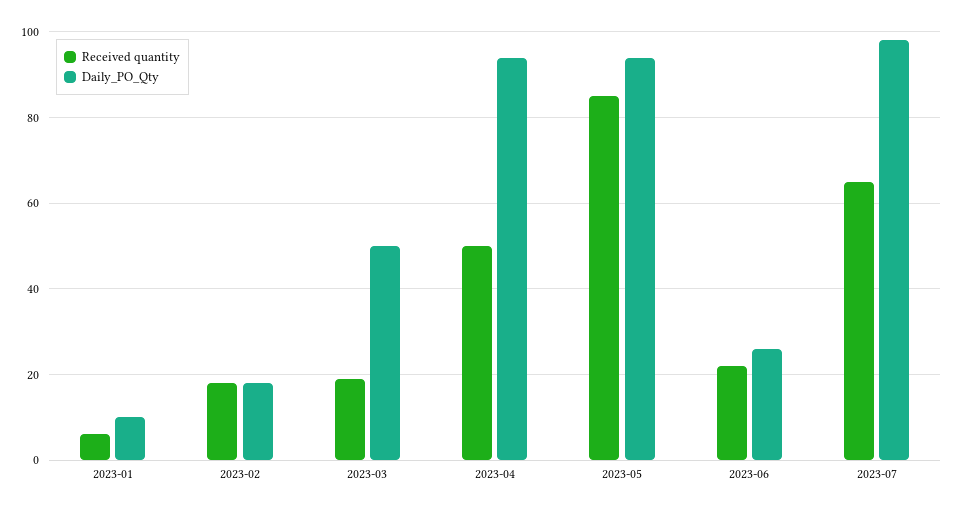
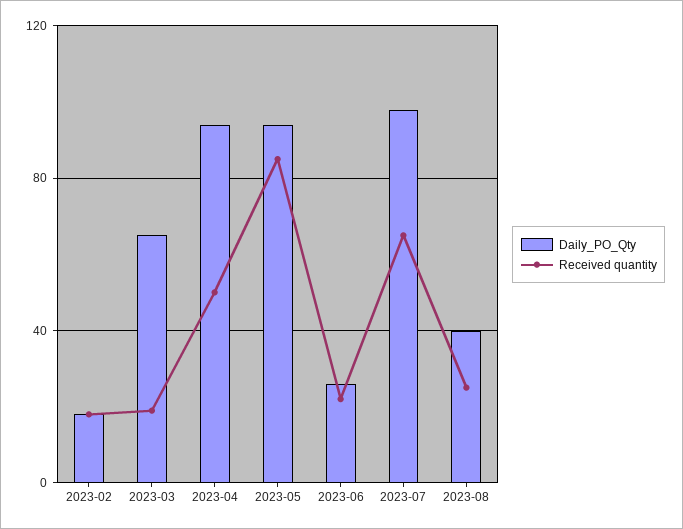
Received quantity, 2023-01: 5 -> none
Daily_PO_Qty, 2023-01: 10 -> none
Daily_PO_Qty, 2023-03: 50 -> 65
Daily_PO_Qty, 2023-08: none -> 40
Received quantity, 2023-08: none -> 25

